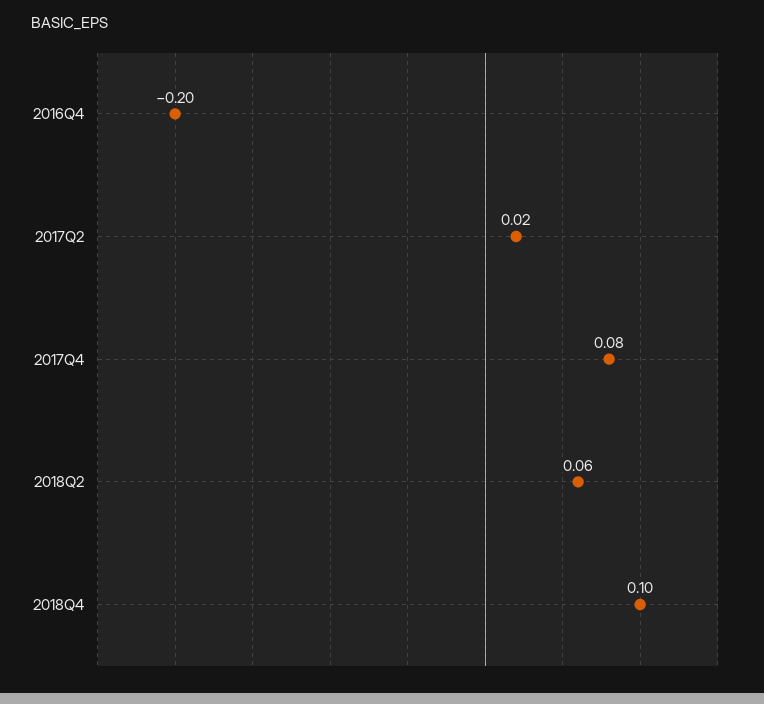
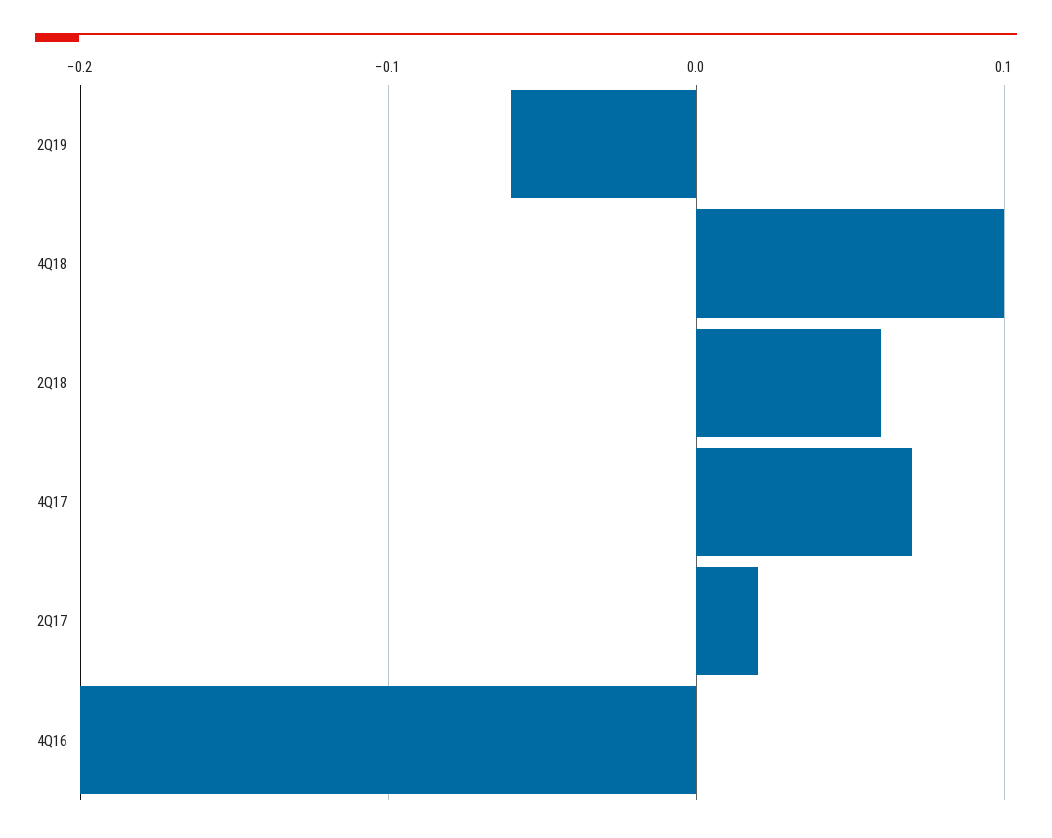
2017Q4: 0.08 -> 0.07
2Q19: none -> -0.06

